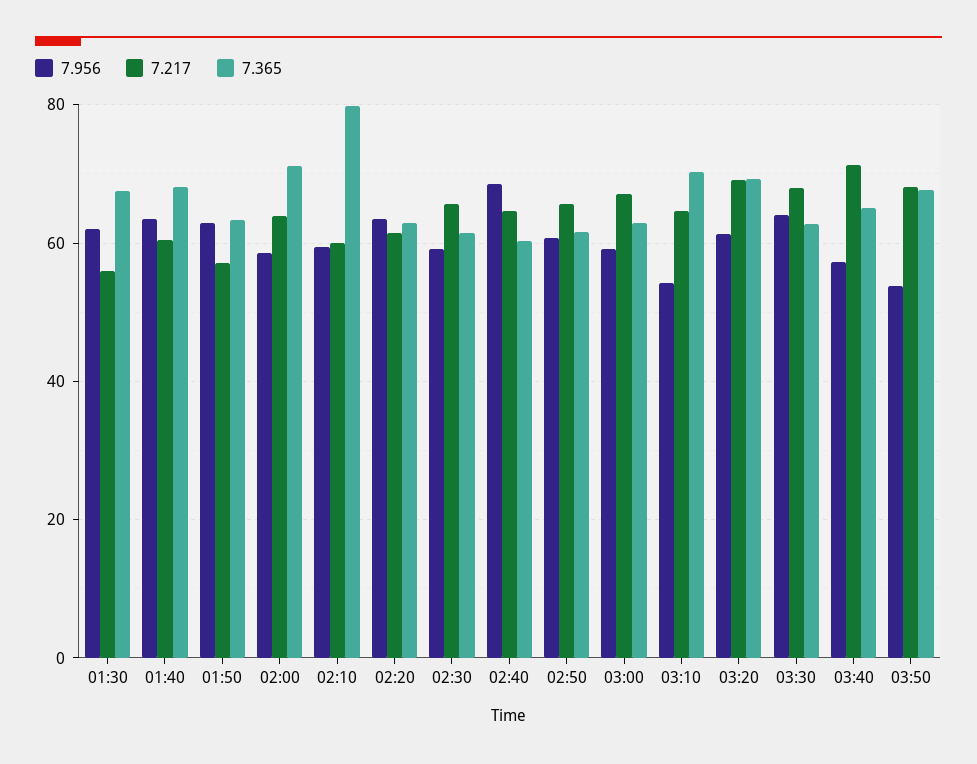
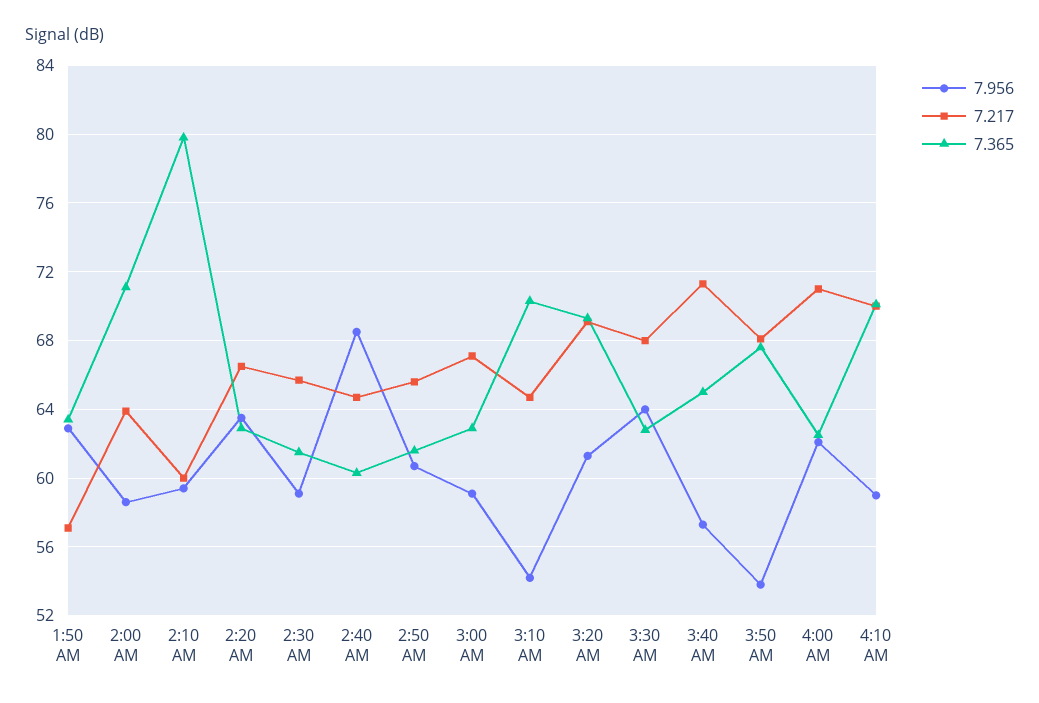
7.956, 01:30: 62 -> none
7.217, 01:30: 56 -> none
7.365, 01:30: 68 -> none
7.956, 01:40: 64 -> none
7.217, 01:40: 60 -> none
7.365, 01:40: 68 -> none
7.217, 02:20: 62 -> 66.5
7.956, 4:00 AM: none -> 62
7.217, 4:00 AM: none -> 71
7.365, 4:00 AM: none -> 62.5
7.956, 4:10 AM: none -> 59
7.217, 4:10 AM: none -> 70
7.365, 4:10 AM: none -> 70

